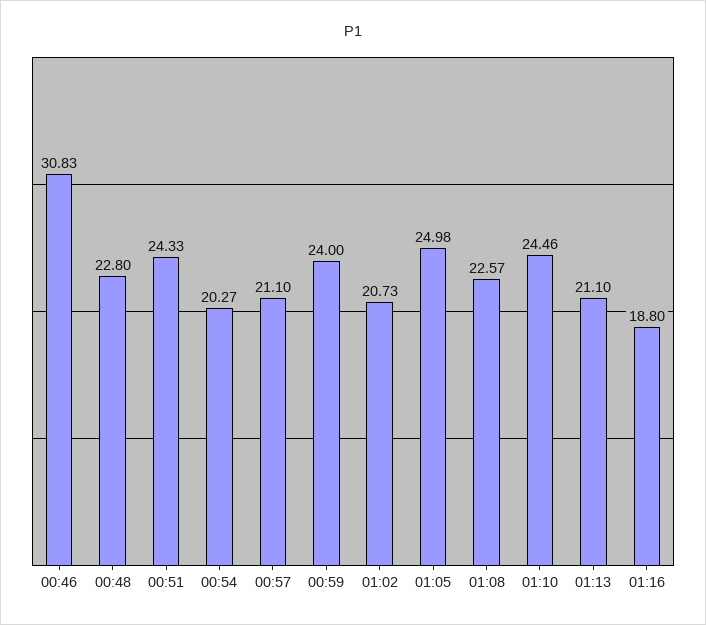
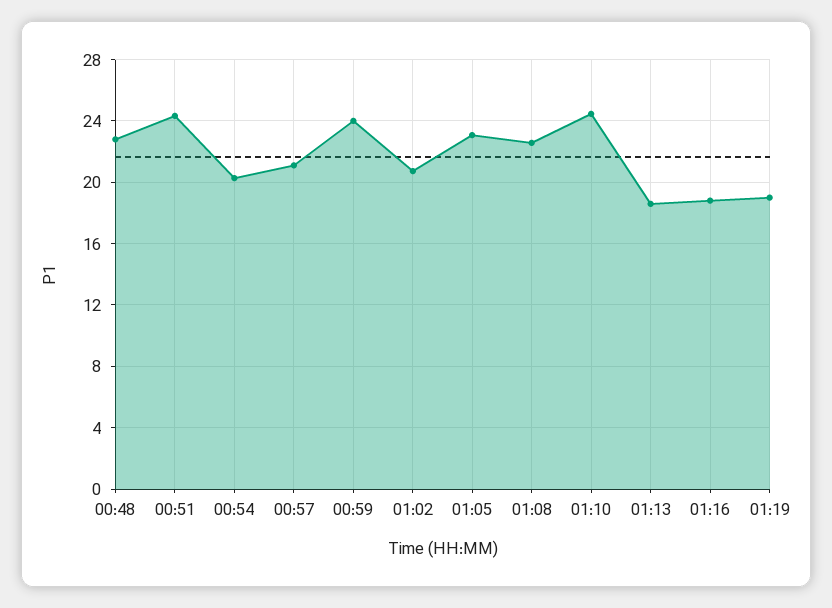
00:46: 30.83 -> none
01:05: 24.98 -> 23
01:13: 21.1 -> 18.5
01:19: none -> 19

